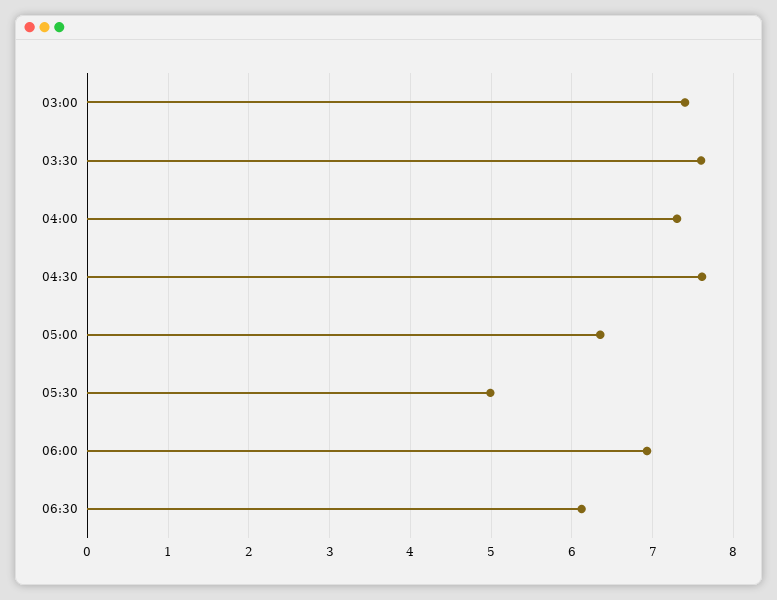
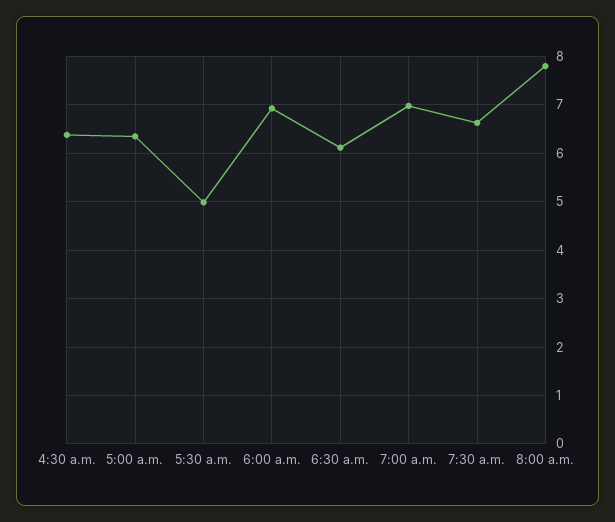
03:00: 7.4 -> none
03:30: 7.6 -> none
04:00: 7.3 -> none
04:30: 7.6 -> 6.4
7:00 a.m.: none -> 7
7:30 a.m.: none -> 6.6
8:00 a.m.: none -> 7.8

